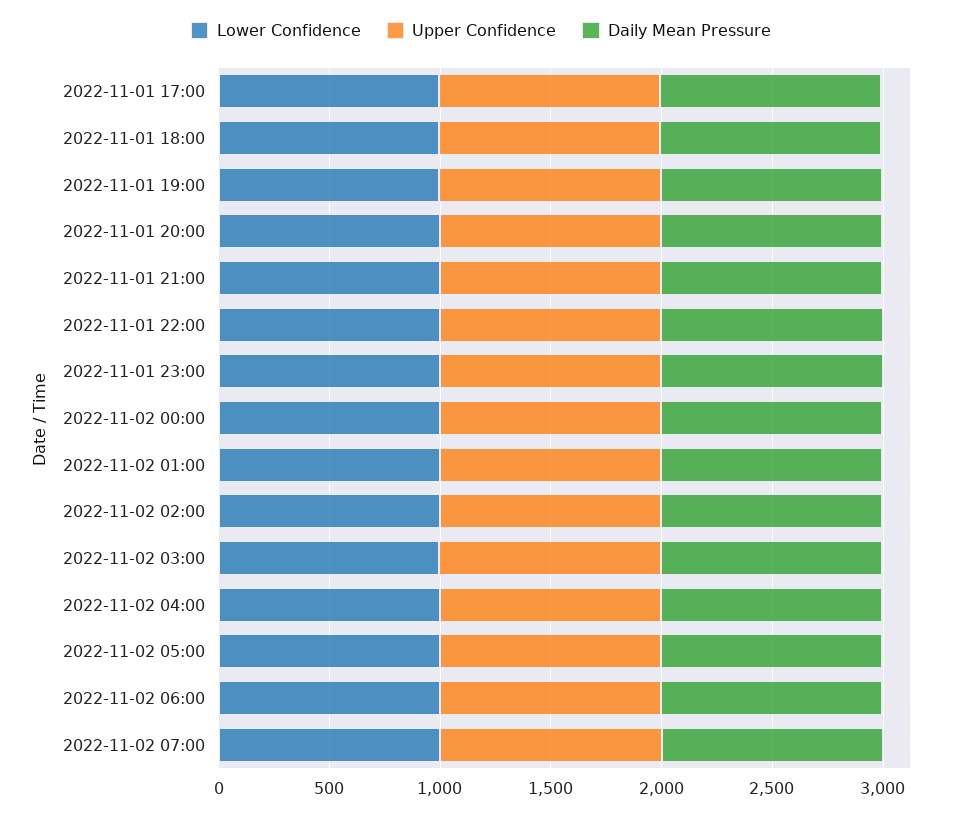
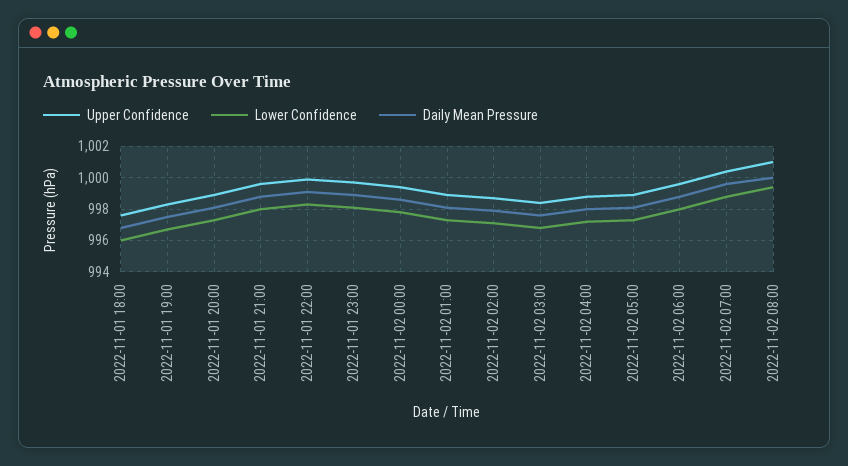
Lower Confidence, 2022-11-01 17:00: 1000 -> none
Upper Confidence, 2022-11-01 17:00: 1000 -> none
Daily Mean Pressure, 2022-11-01 17:00: 1000 -> none
Upper Confidence, 2022-11-02 08:00: none -> 1001
Lower Confidence, 2022-11-02 08:00: none -> 999.5
Daily Mean Pressure, 2022-11-02 08:00: none -> 1000

